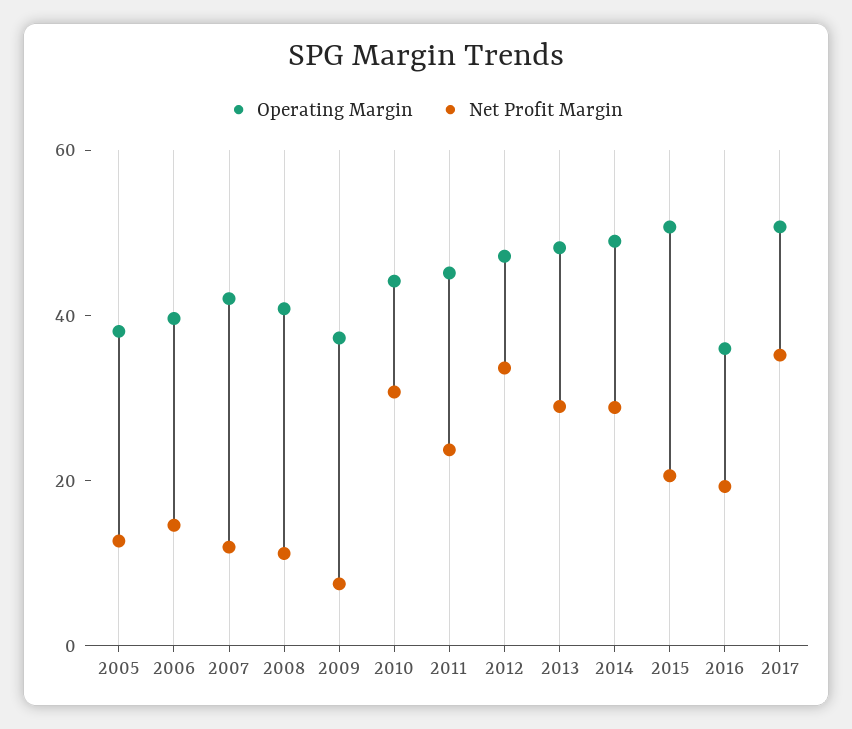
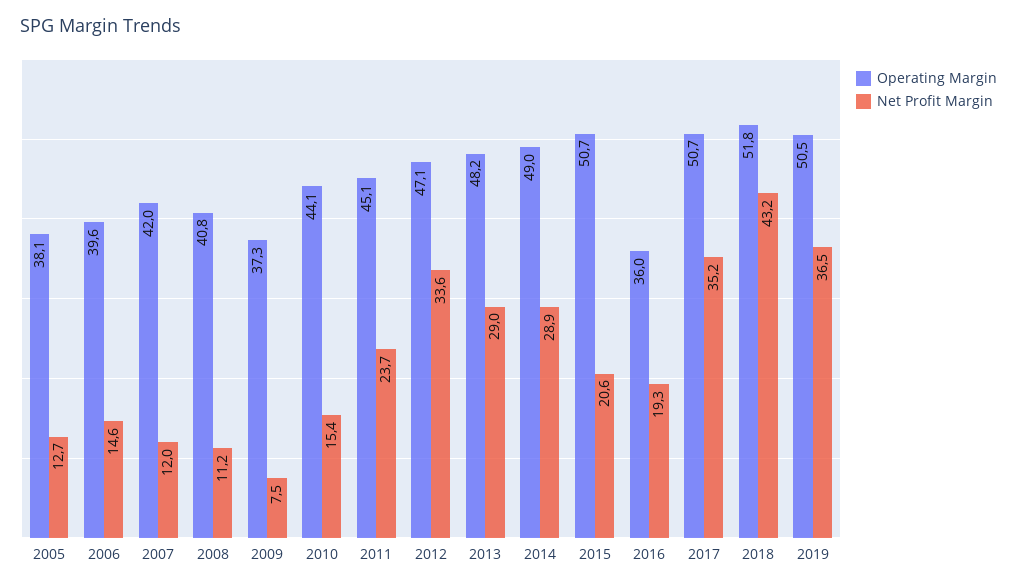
Net Profit Margin, 2010: 30 -> 15.4
Operating Margin, 2018: none -> 51.8
Net Profit Margin, 2018: none -> 43.2
Operating Margin, 2019: none -> 50.5
Net Profit Margin, 2019: none -> 36.5

